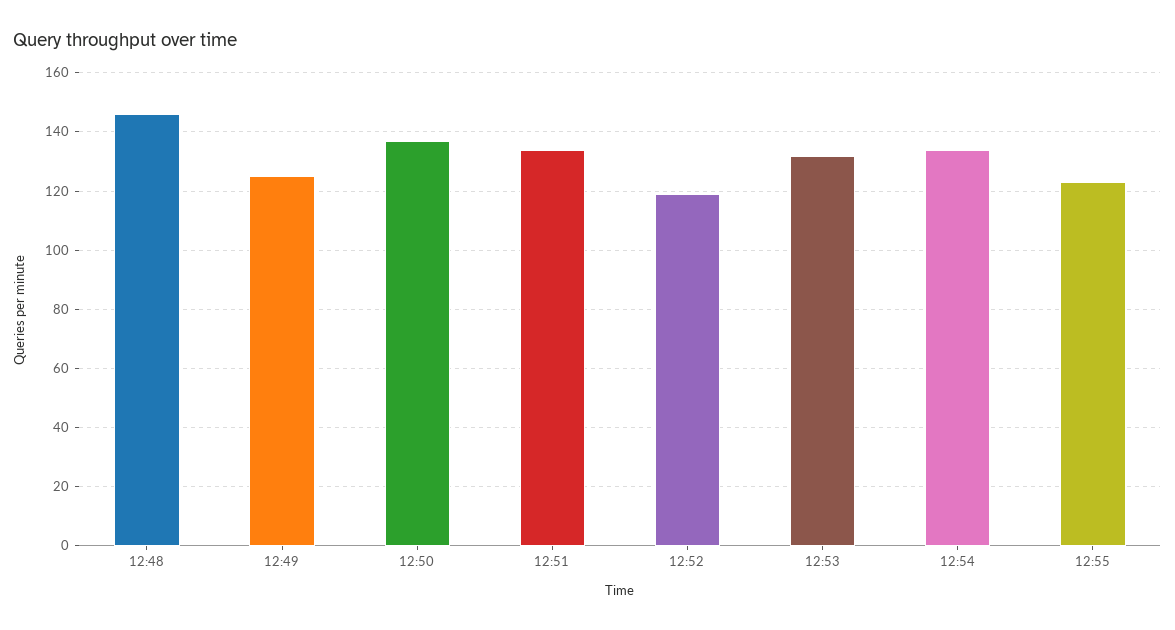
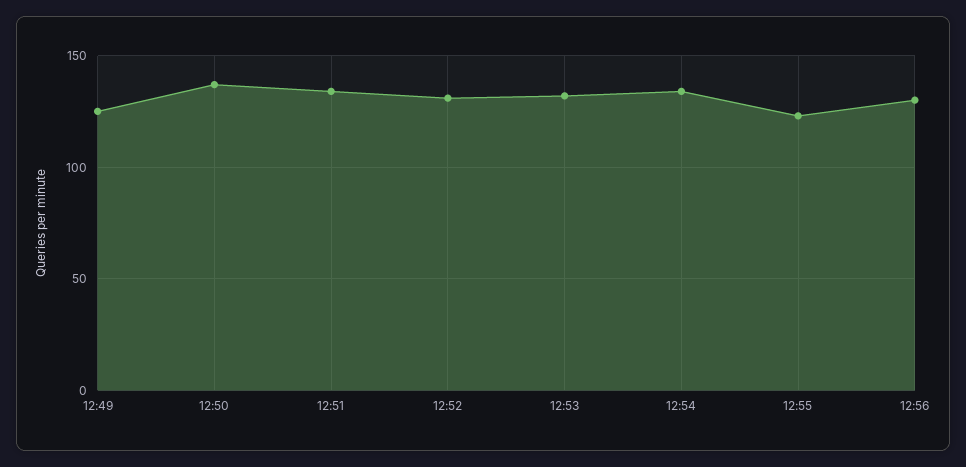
12:48: 145 -> none
12:52: 120 -> 130
12:56: none -> 130

